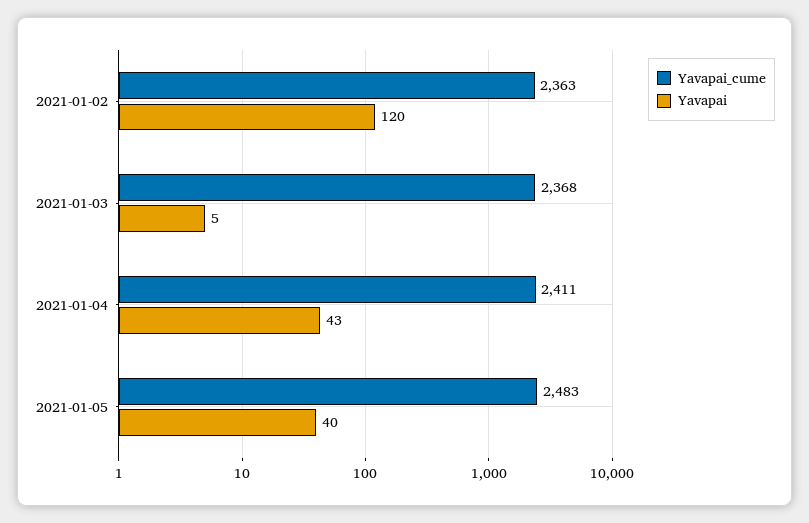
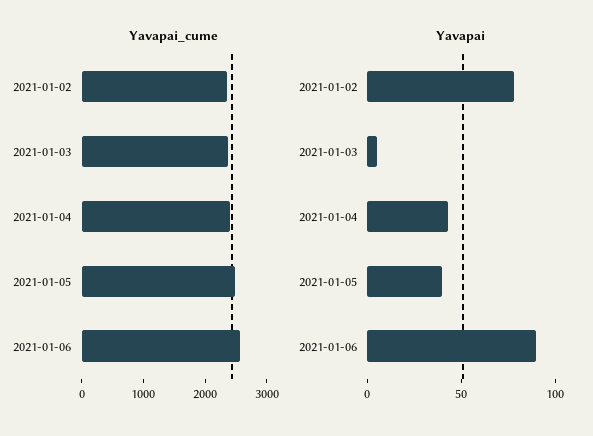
Yavapai, 2021-01-02: 120 -> 80
Yavapai_cume, 2021-01-06: none -> 2600
Yavapai, 2021-01-06: none -> 90

